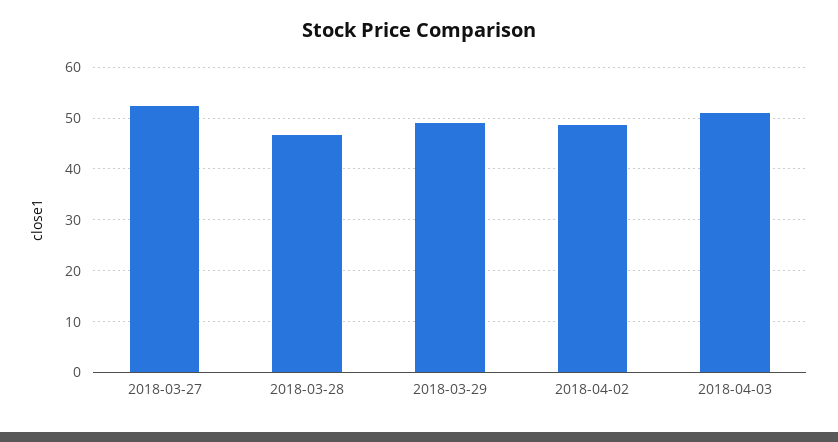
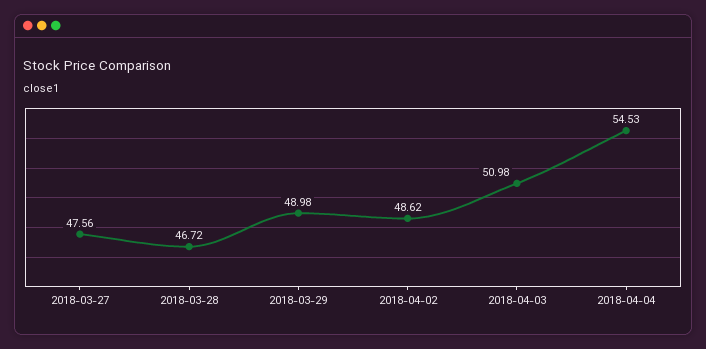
2018-03-27: 52 -> 47.56
2018-04-04: none -> 54.53

